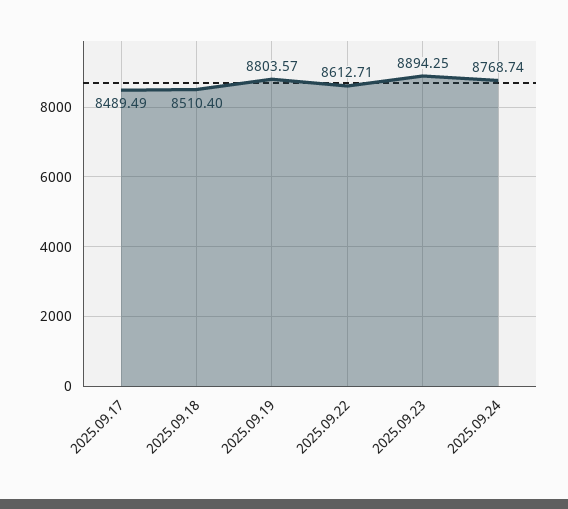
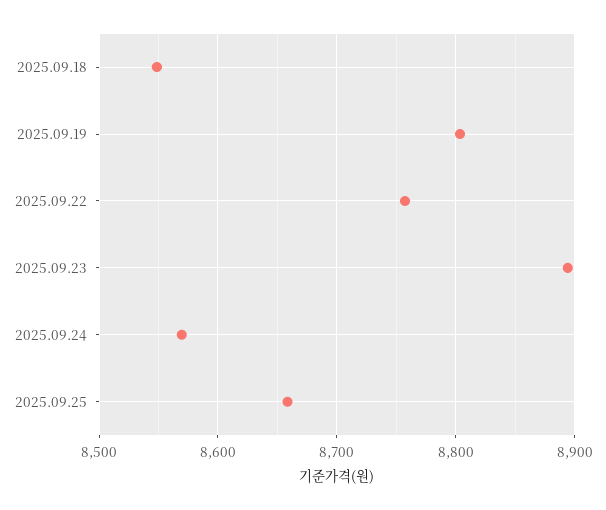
2025.09.17: 8489.49 -> none
2025.09.18: 8510.4 -> 8550
2025.09.22: 8612.71 -> 8760
2025.09.24: 8768.74 -> 8570
2025.09.25: none -> 8660

